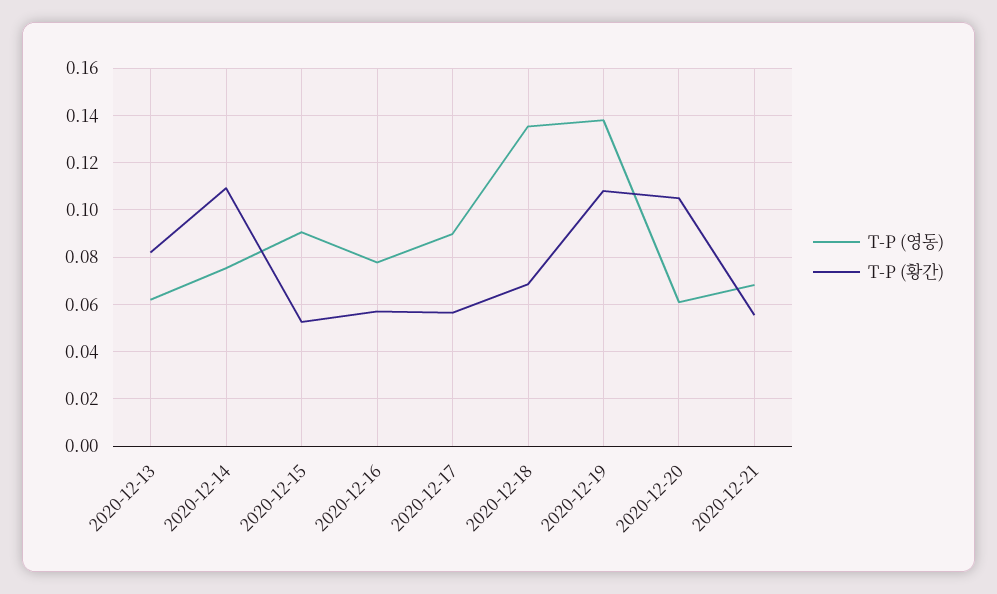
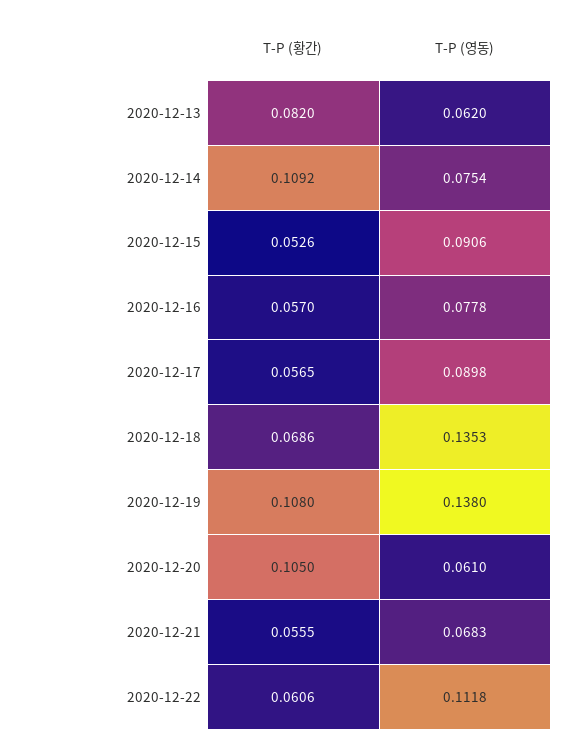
T-P (황간), 2020-12-22: none -> 0.0606
T-P (영동), 2020-12-22: none -> 0.1118

